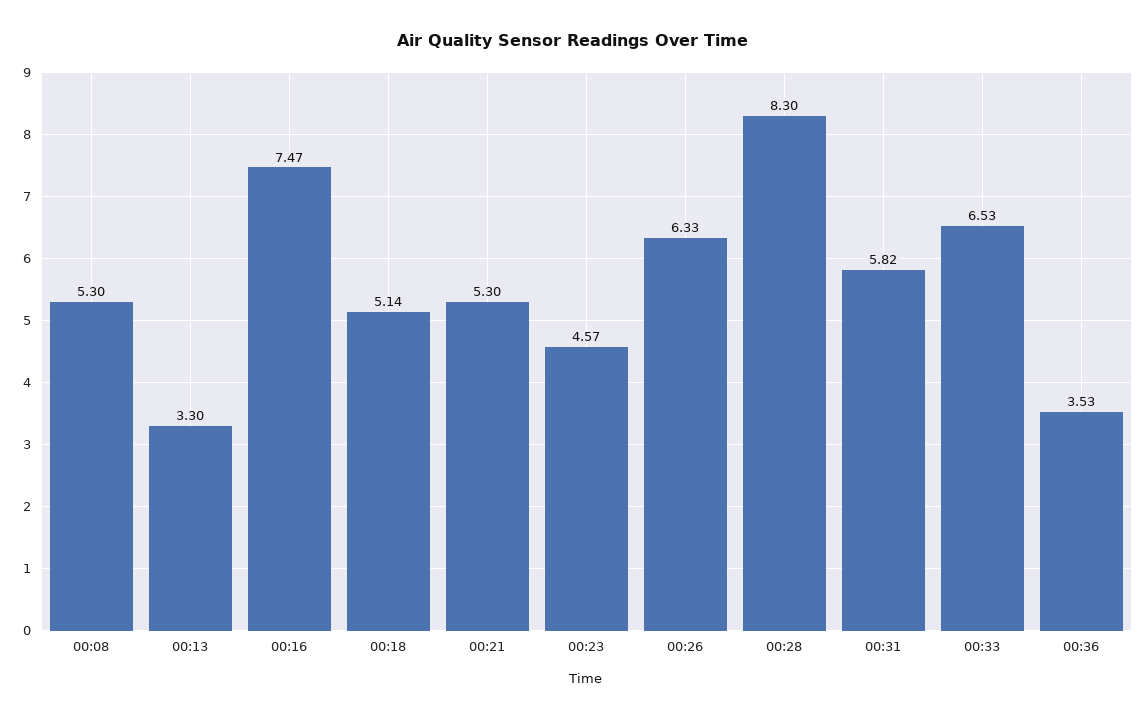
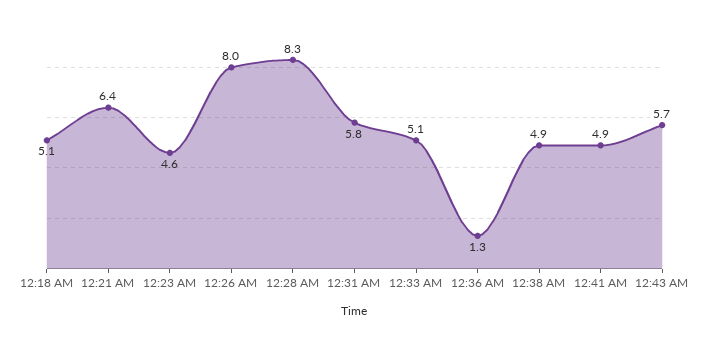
00:08: 5.3 -> none
00:13: 3.3 -> none
00:16: 7.47 -> none
00:21: 5.3 -> 6.4
00:26: 6.33 -> 8
00:33: 6.53 -> 5.1
00:36: 3.53 -> 1.3
12:38 AM: none -> 4.9
12:41 AM: none -> 4.9
12:43 AM: none -> 5.7

